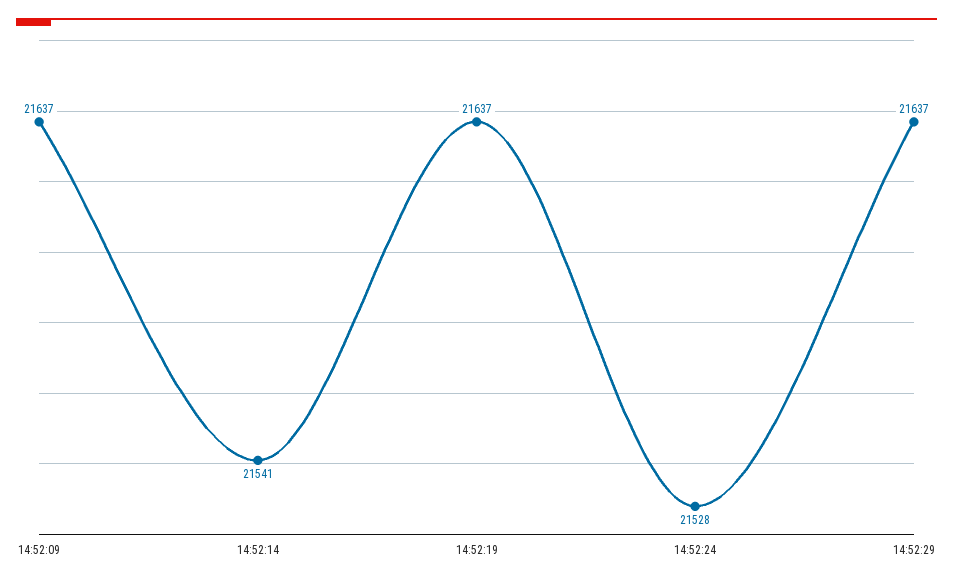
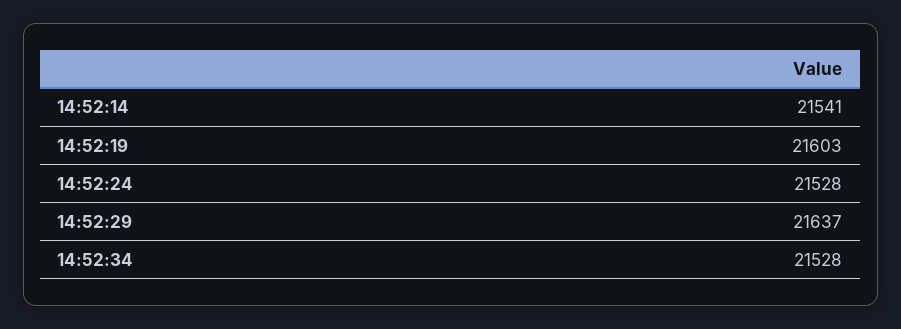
14:52:09: 21637 -> none
14:52:19: 21637 -> 21603
14:52:34: none -> 21528

